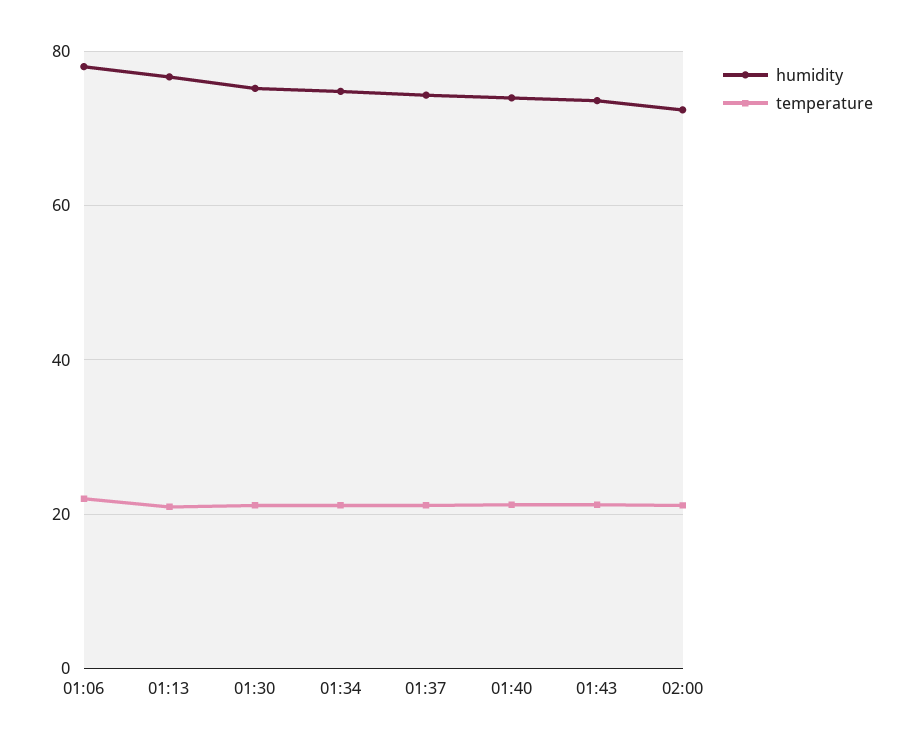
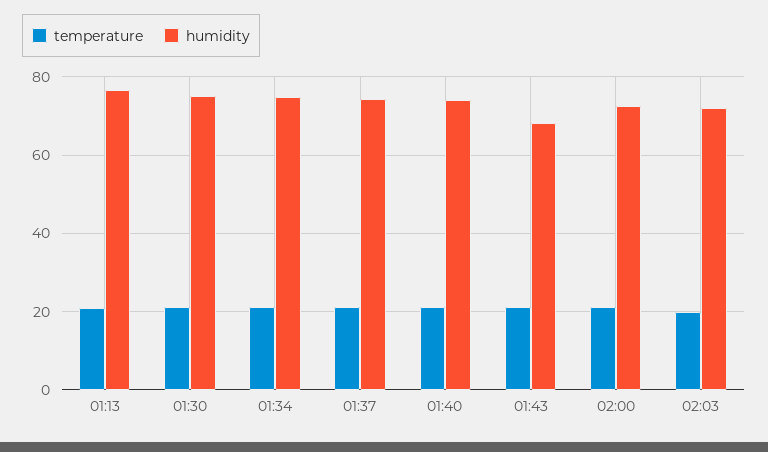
humidity, 01:06: 78 -> none
temperature, 01:06: 22 -> none
humidity, 01:43: 74 -> 68
temperature, 02:03: none -> 20
humidity, 02:03: none -> 72

